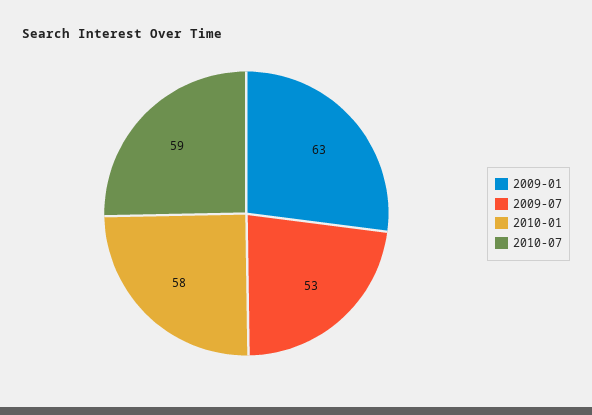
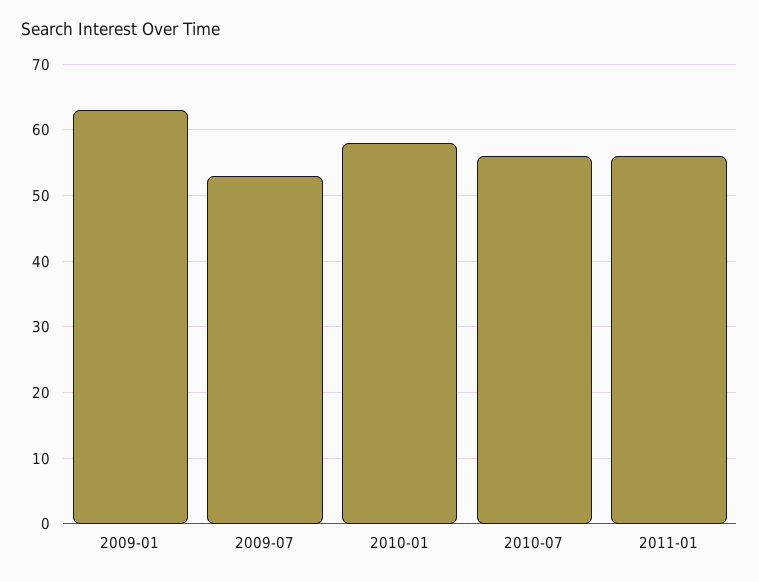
2010-07: 59 -> 56
2011-01: none -> 56

